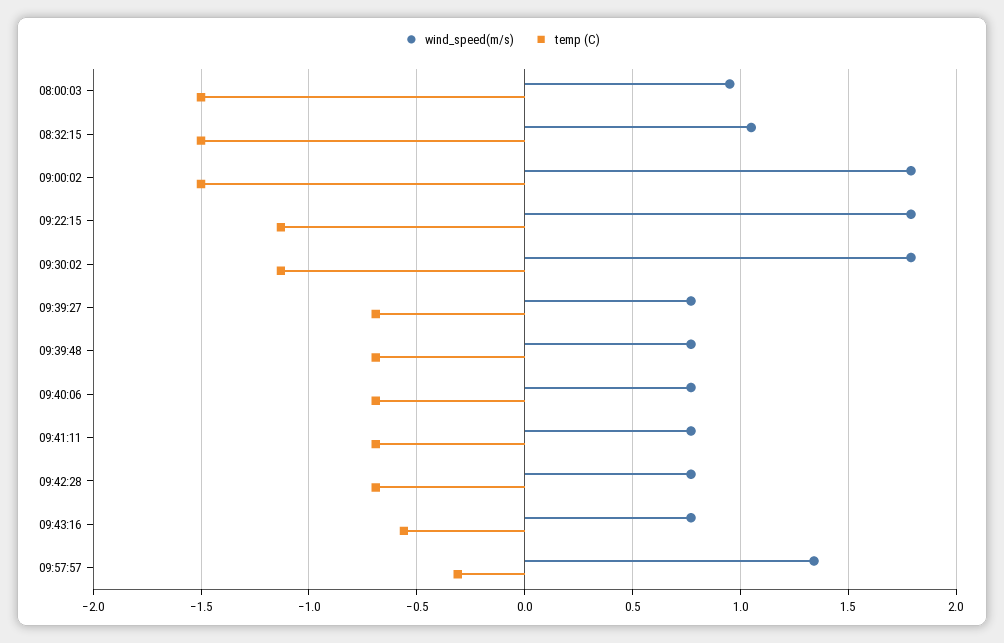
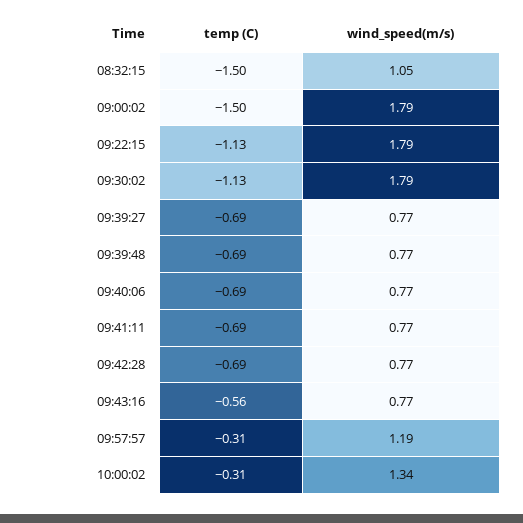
wind_speed(m/s), 08:00:03: 0.95 -> none
temp (C), 08:00:03: -1.5 -> none
wind_speed(m/s), 09:57:57: 1.35 -> 1.19
temp (C), 10:00:02: none -> -0.31
wind_speed(m/s), 10:00:02: none -> 1.34

